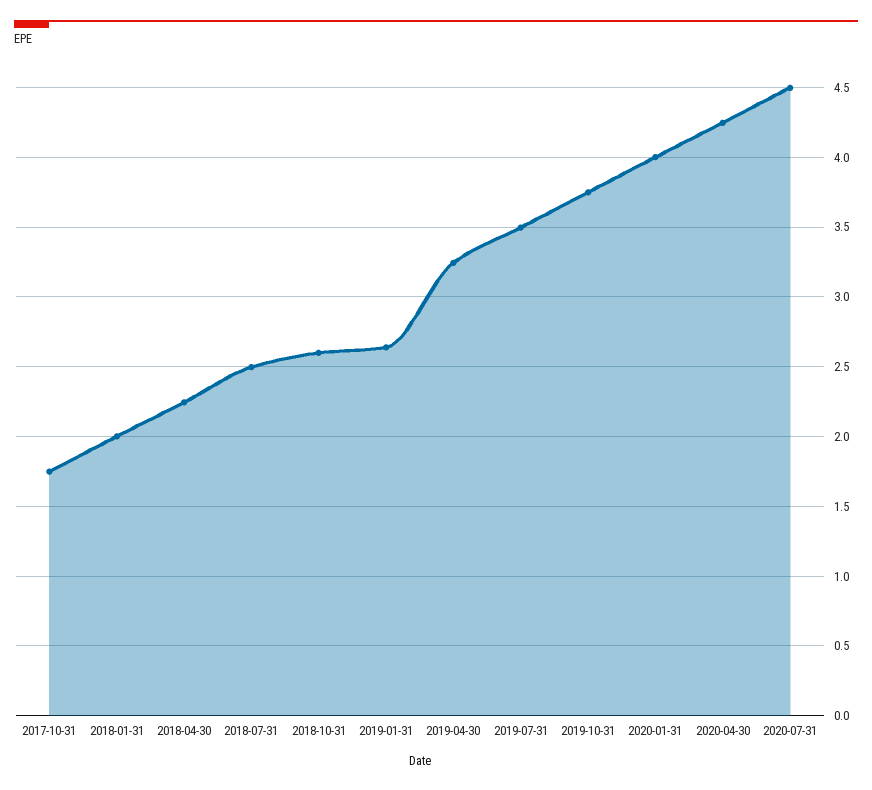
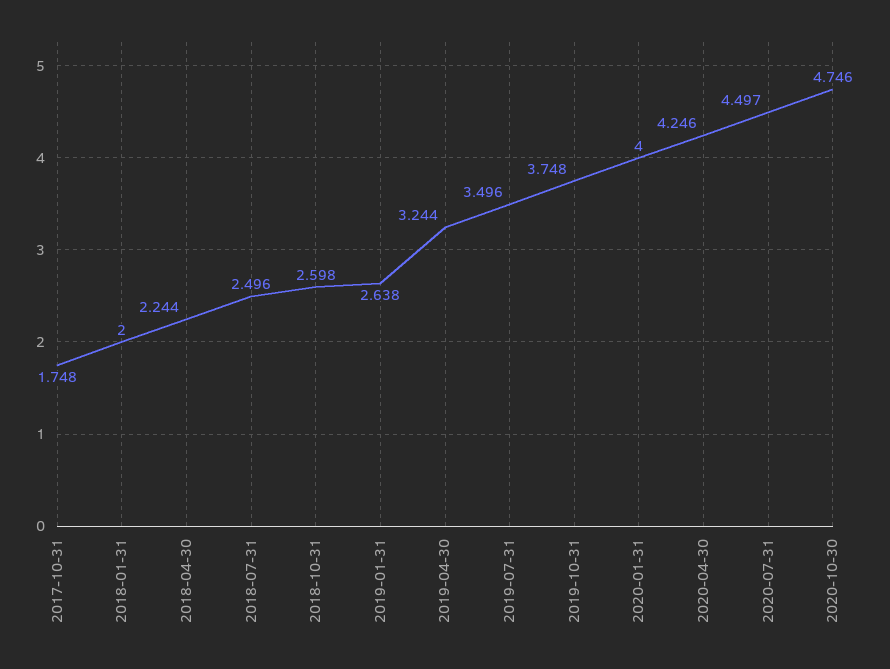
2020-10-30: none -> 4.746

